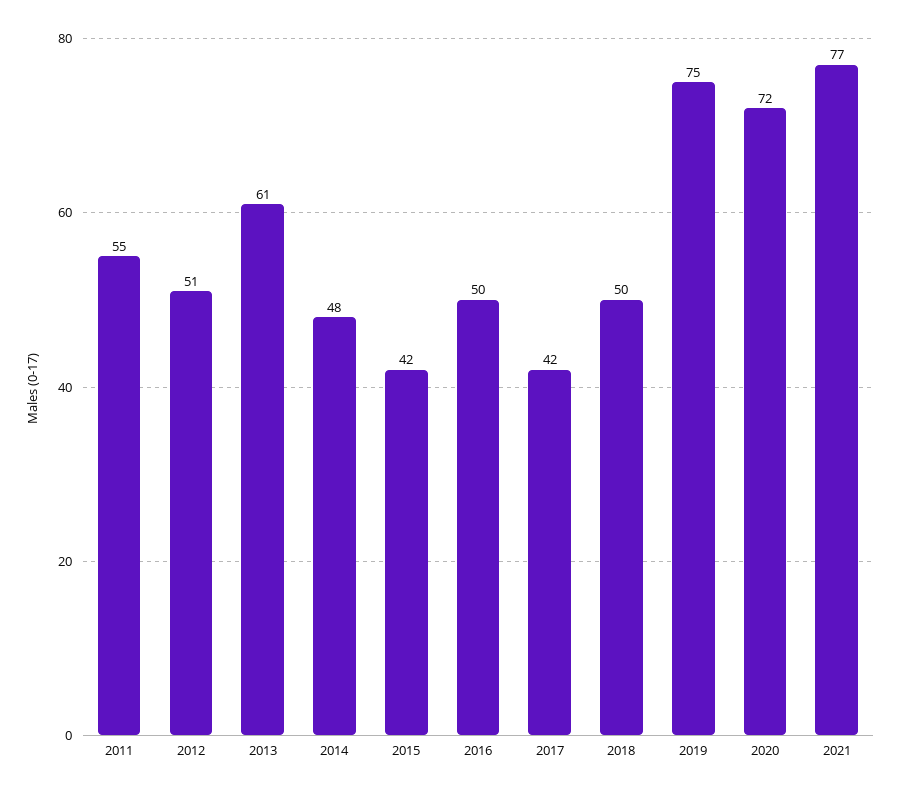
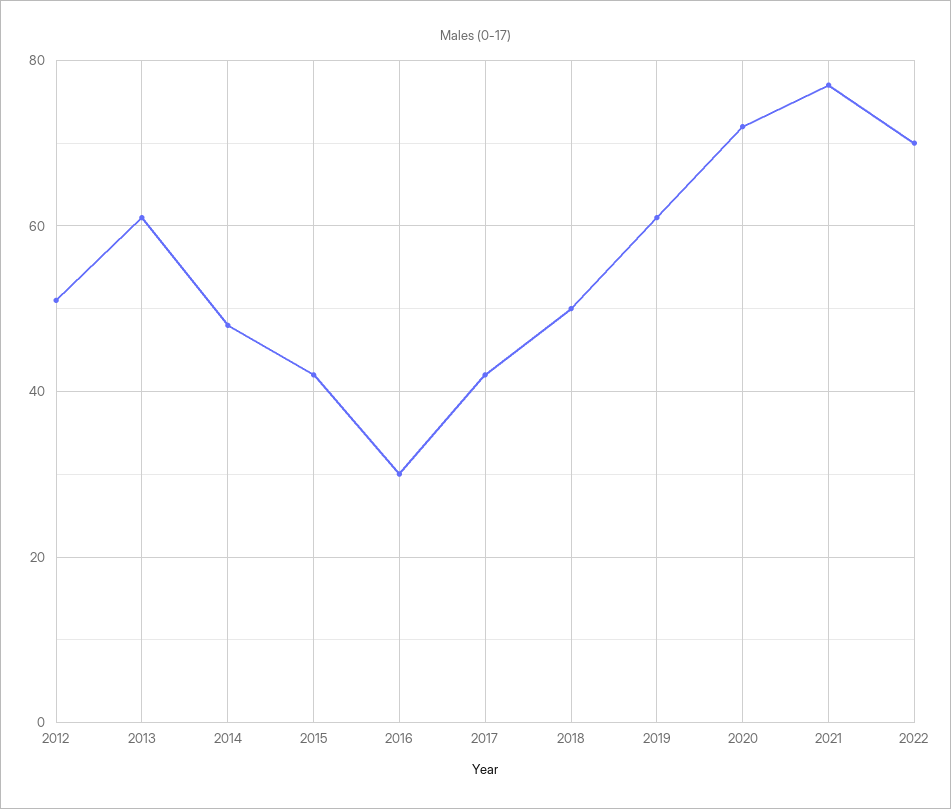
2011: 55 -> none
2016: 50 -> 30
2019: 75 -> 60
2022: none -> 70

